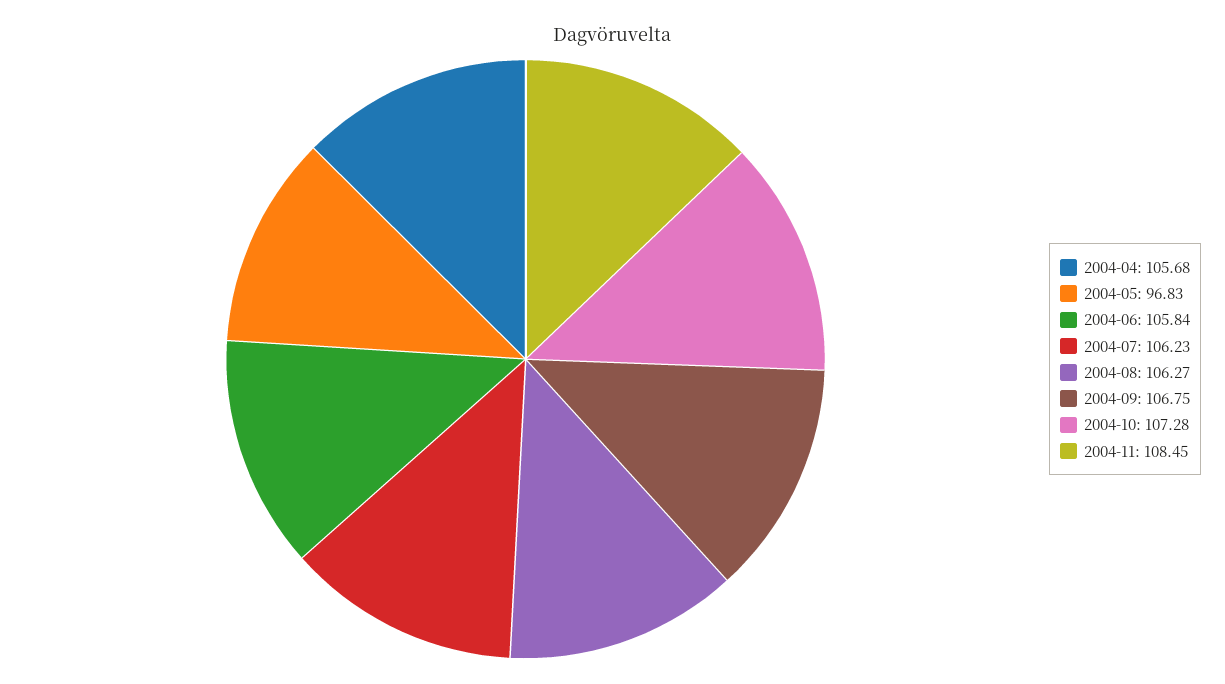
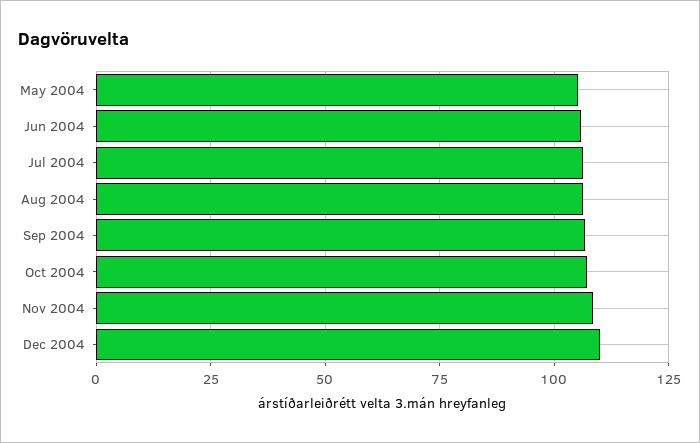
2004-04: 105.68 -> none
2004-05: 96.83 -> 105
Dec 2004: none -> 110

